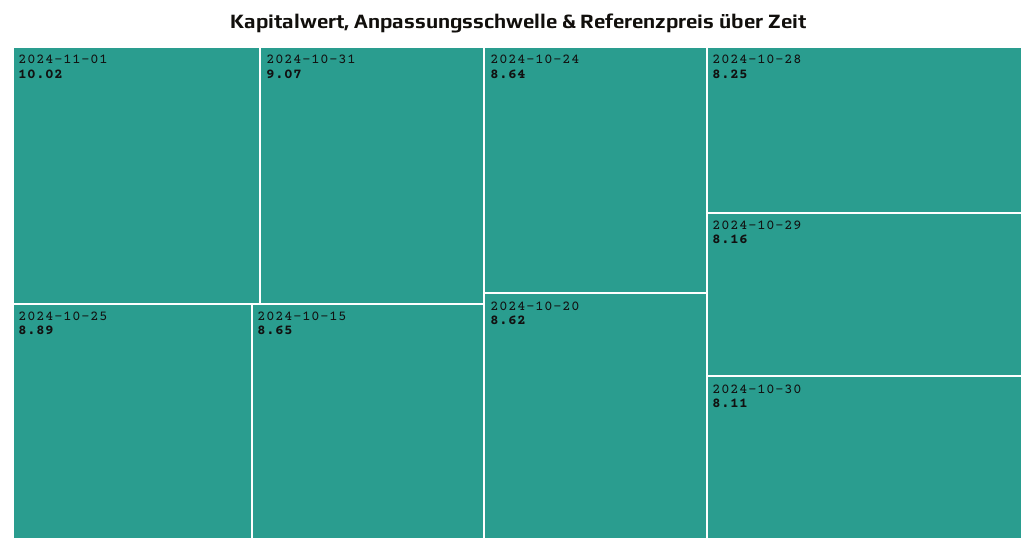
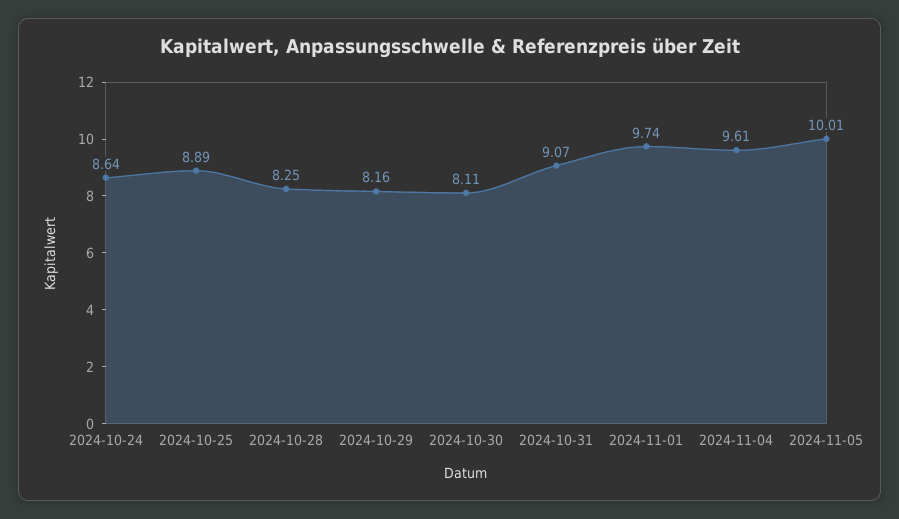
2024-11-01: 10.02 -> 9.74
2024-10-15: 8.65 -> none
2024-10-20: 8.62 -> none
2024-11-04: none -> 9.61
2024-11-05: none -> 10.01

